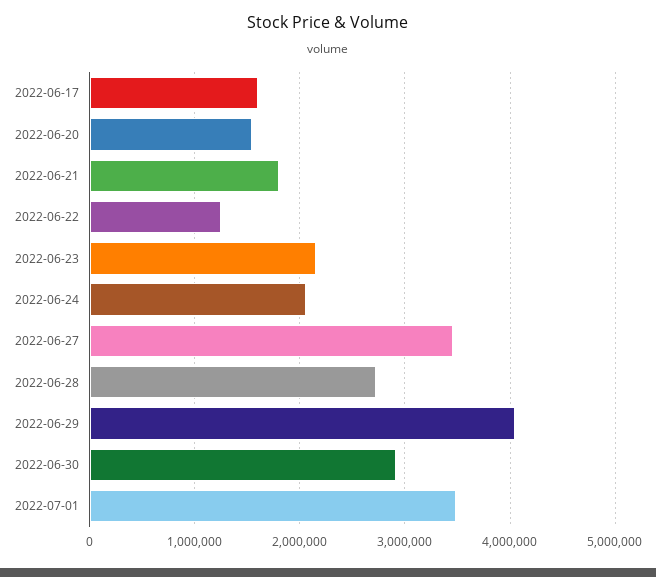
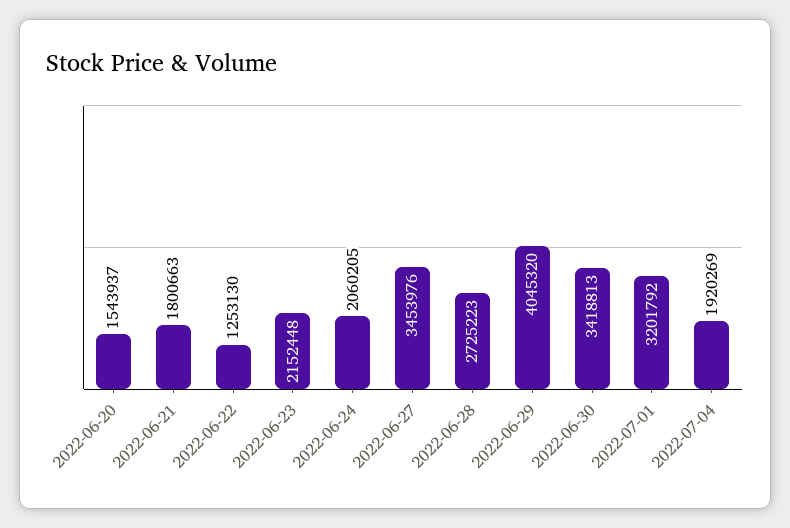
2022-06-17: 1600000 -> none
2022-06-30: 2900000 -> 3418813
2022-07-01: 3500000 -> 3201792
2022-07-04: none -> 1920269

